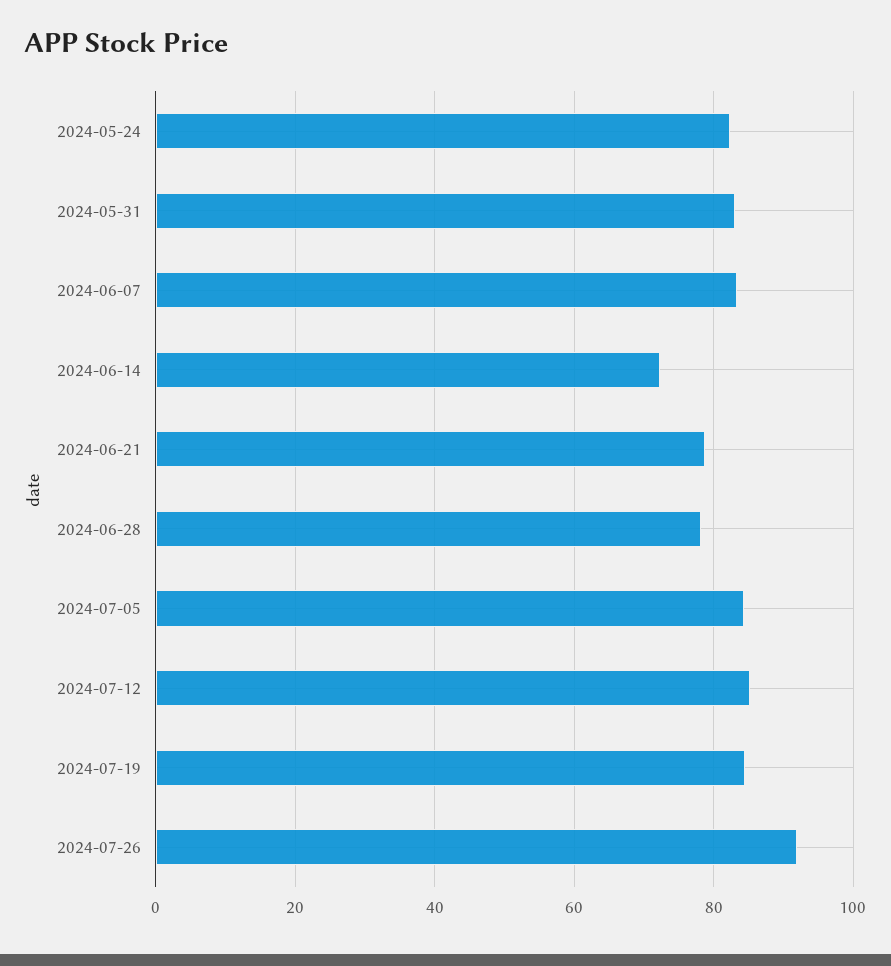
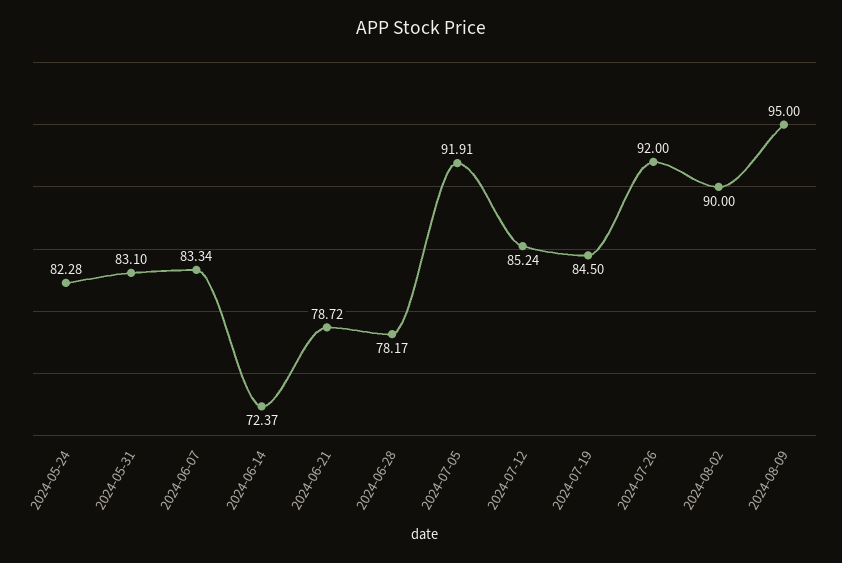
2024-07-05: 84 -> 91.91
2024-08-02: none -> 90
2024-08-09: none -> 95

